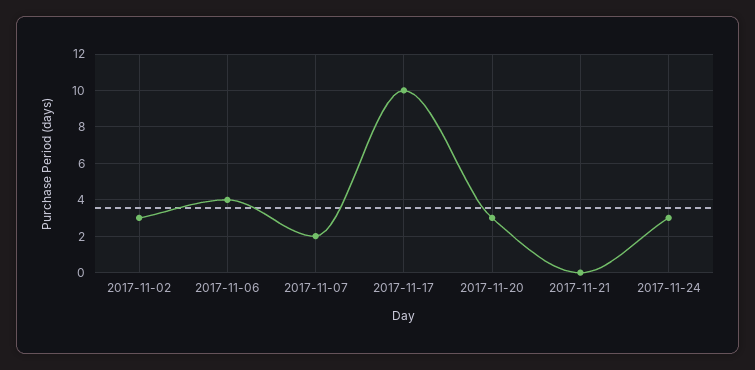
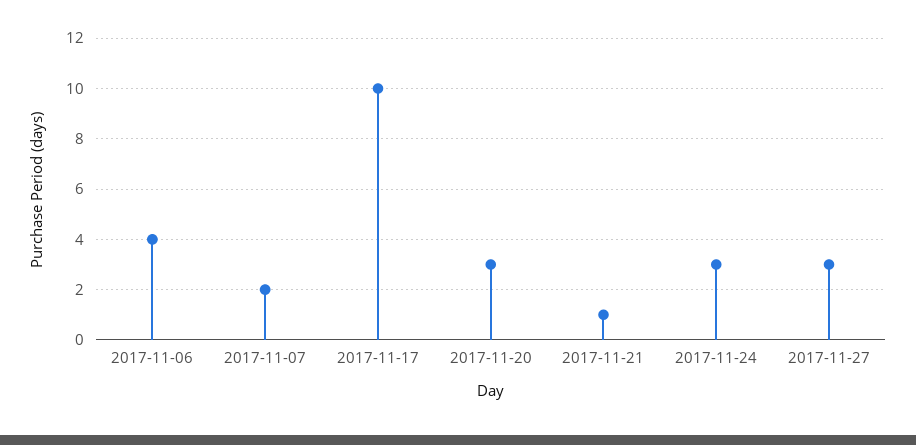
2017-11-02: 3 -> none
2017-11-21: 0 -> 1
2017-11-27: none -> 3

